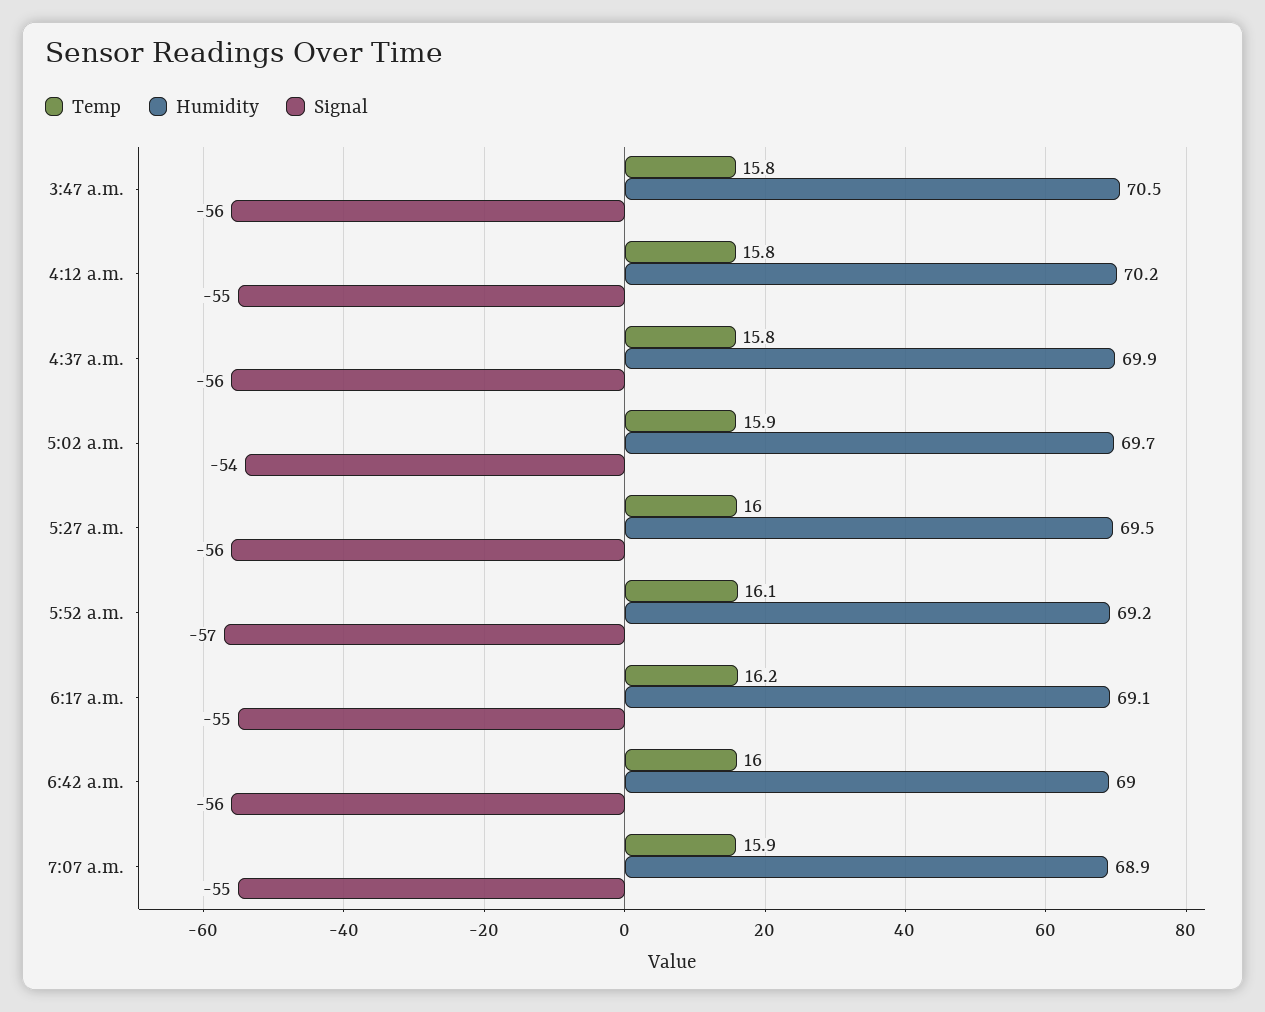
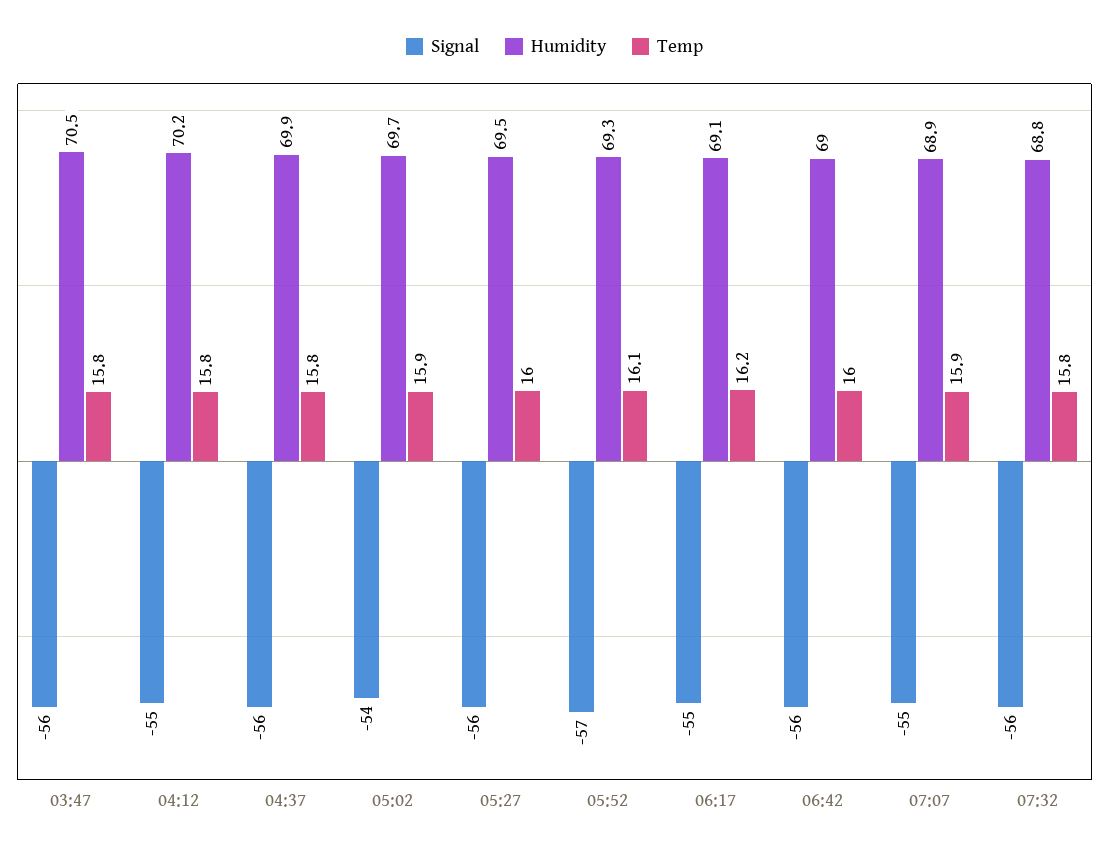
Humidity, 5:52 a.m.: 69.2 -> 69.3
Signal, 07:32: none -> -56
Humidity, 07:32: none -> 68.8
Temp, 07:32: none -> 15.8

